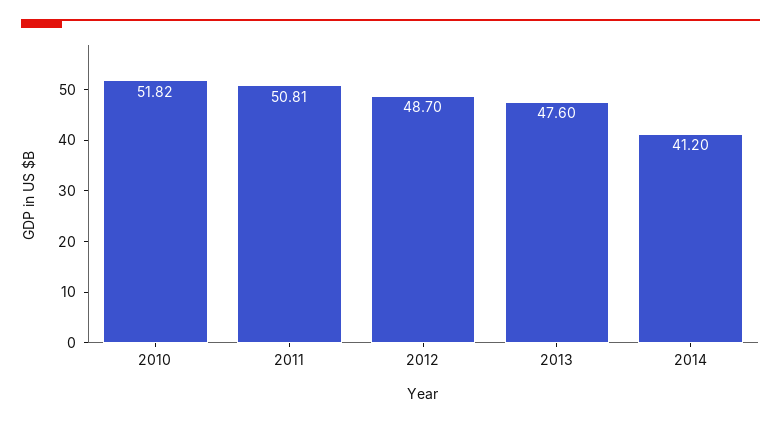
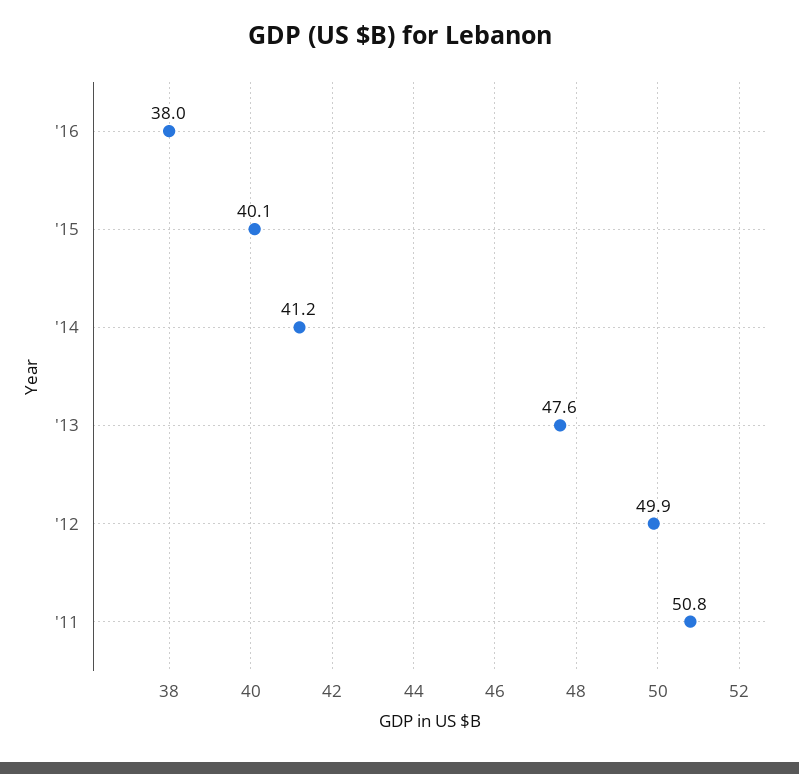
2010: 51.82 -> none
2012: 48.7 -> 49.9
'16: none -> 38
'15: none -> 40.1

